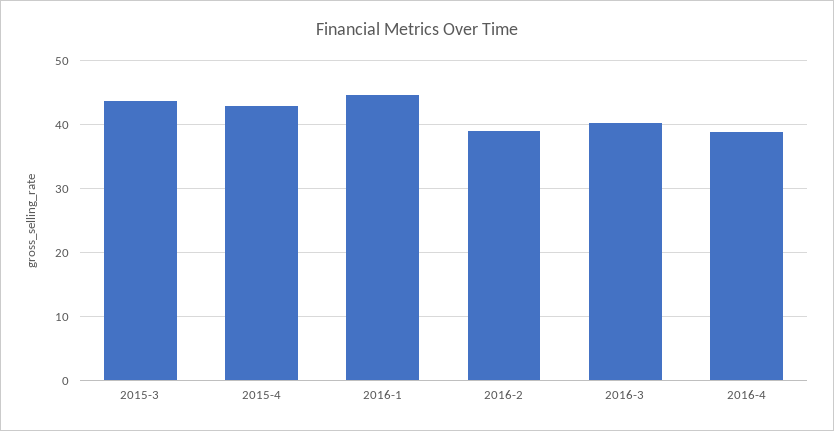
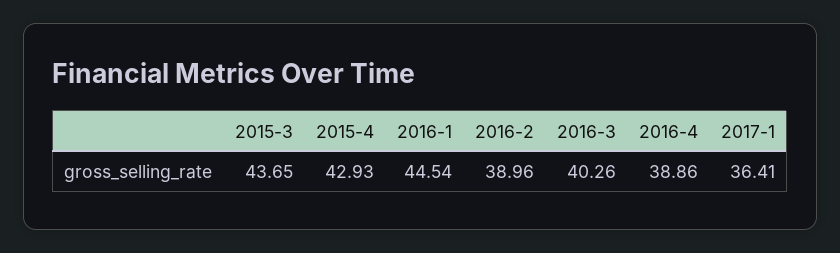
2017-1: none -> 36.41

